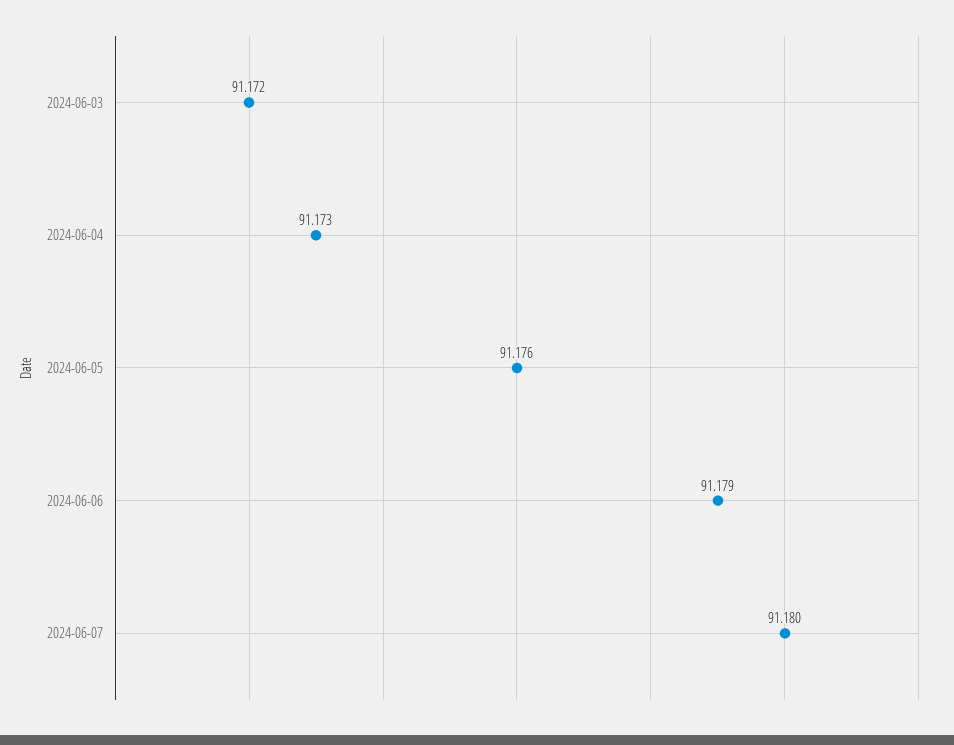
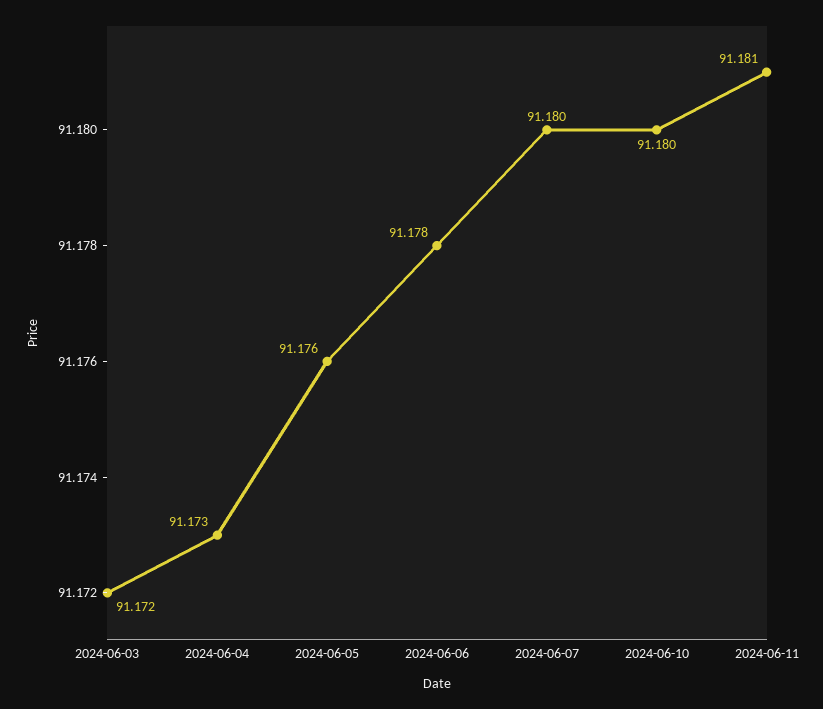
2024-06-06: 91.179 -> 91.178
2024-06-10: none -> 91.18
2024-06-11: none -> 91.181

